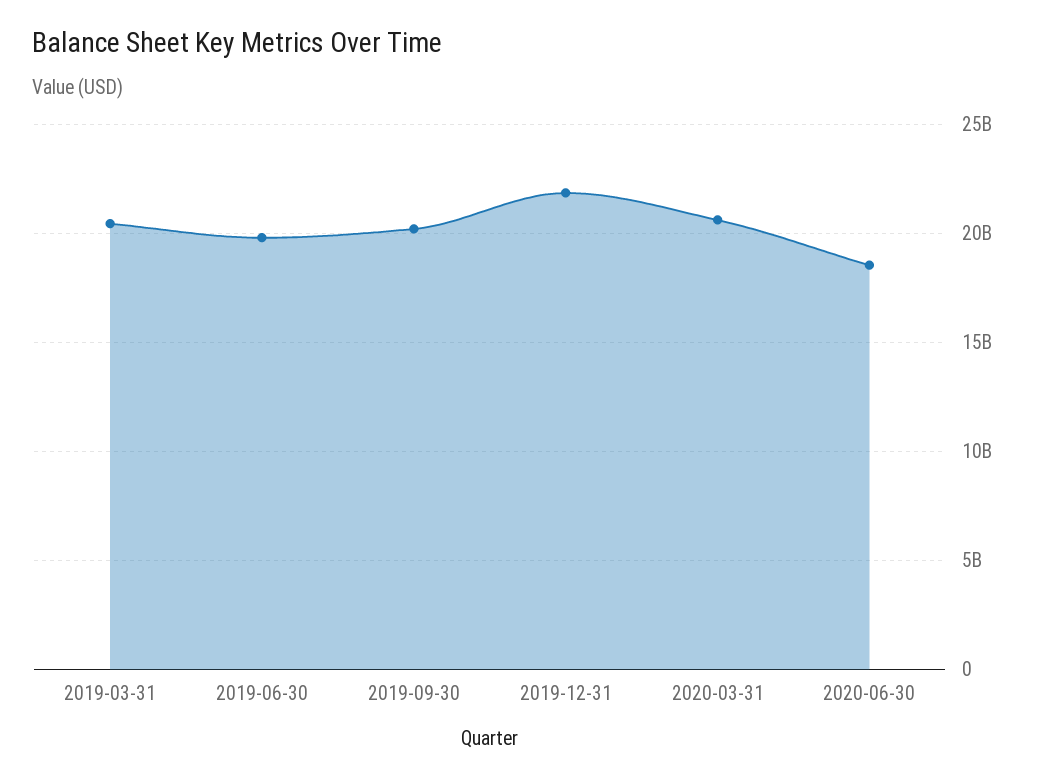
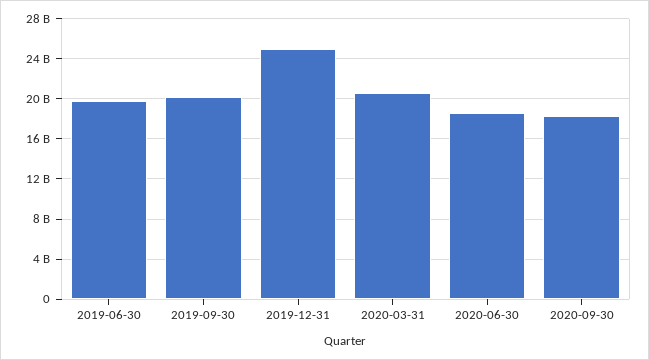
2019-03-31: 20500000000 -> none
2019-12-31: 22000000000 -> 25000000000
2020-09-30: none -> 18000000000

